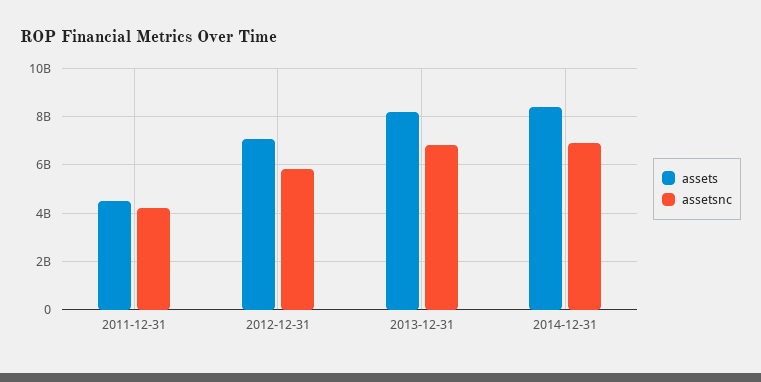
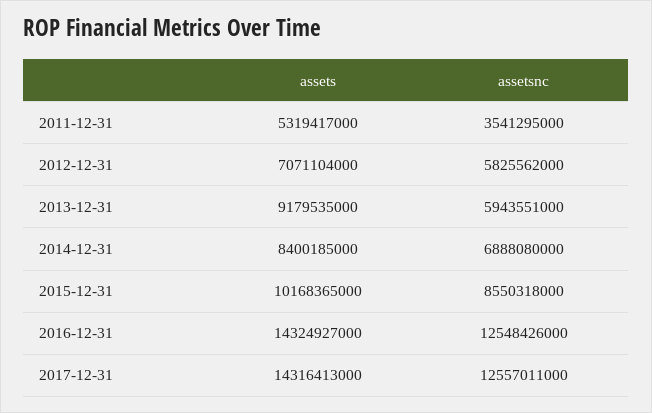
assets, 2011-12-31: 4500000000 -> 5319417000
assetsnc, 2011-12-31: 4250000000 -> 3541295000
assets, 2013-12-31: 8250000000 -> 9179535000
assetsnc, 2013-12-31: 6750000000 -> 5943551000
assets, 2015-12-31: none -> 10168365000
assetsnc, 2015-12-31: none -> 8550318000
assets, 2016-12-31: none -> 14324927000
assetsnc, 2016-12-31: none -> 12548426000
assets, 2017-12-31: none -> 14316413000
assetsnc, 2017-12-31: none -> 12557011000

